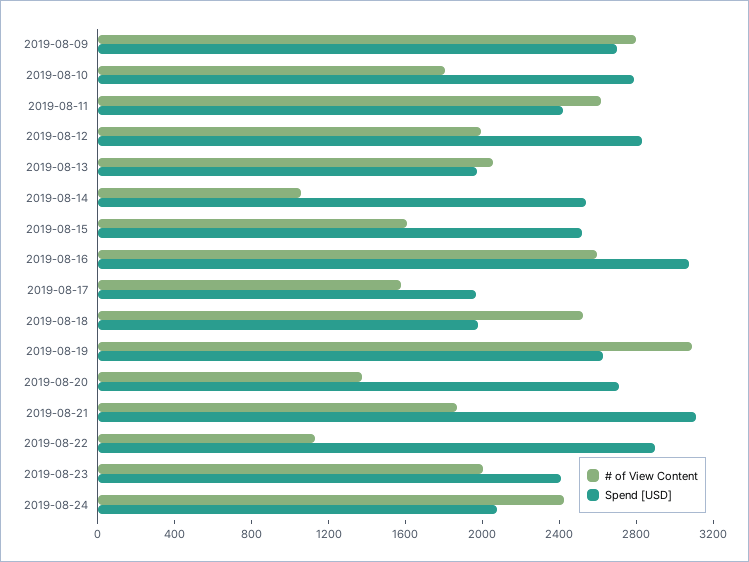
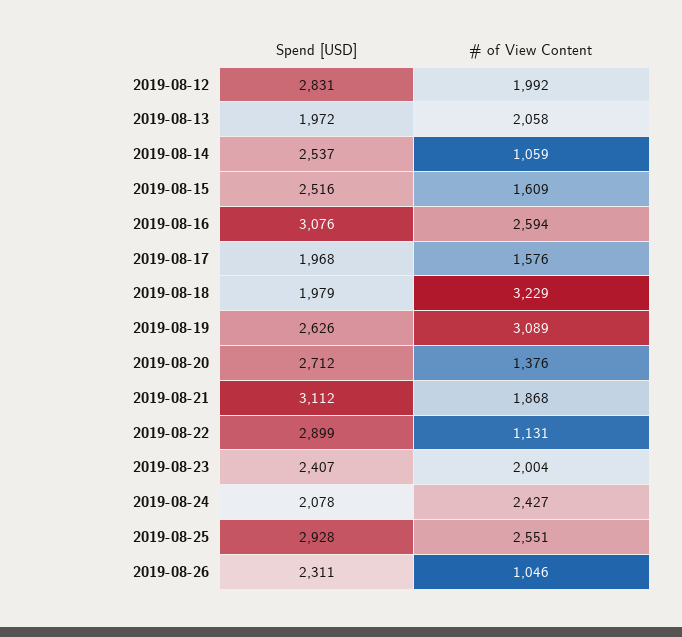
# of View Content, 2019-08-09: 2800 -> none
Spend [USD], 2019-08-09: 2700 -> none
# of View Content, 2019-08-10: 1800 -> none
Spend [USD], 2019-08-10: 2800 -> none
# of View Content, 2019-08-11: 2600 -> none
Spend [USD], 2019-08-11: 2400 -> none
# of View Content, 2019-08-18: 2500 -> 3229
Spend [USD], 2019-08-25: none -> 2928
# of View Content, 2019-08-25: none -> 2551
Spend [USD], 2019-08-26: none -> 2311
# of View Content, 2019-08-26: none -> 1046

